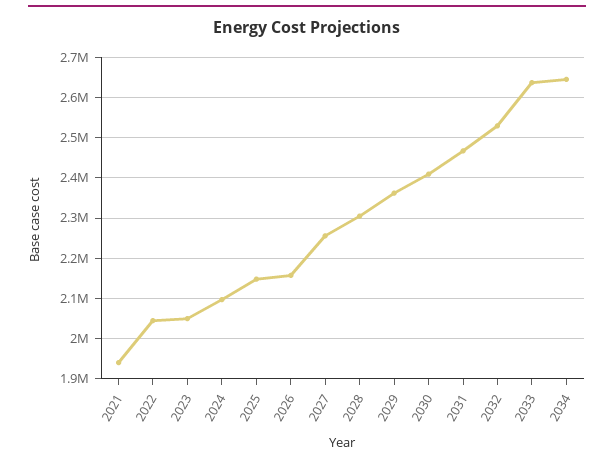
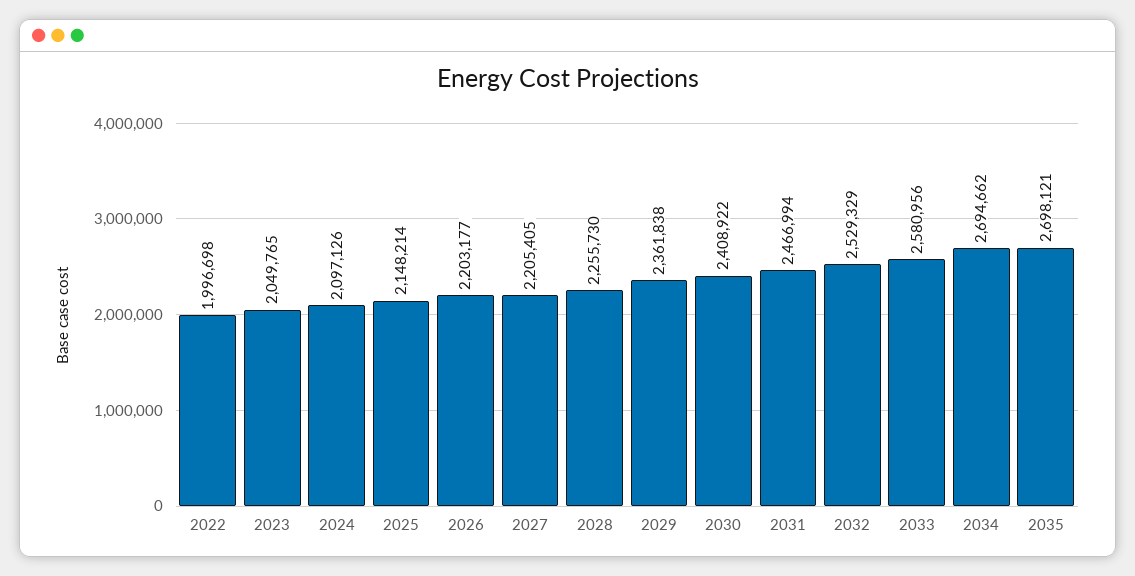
2021: 1940000 -> none
2022: 2040000 -> 1996698
2026: 2160000 -> 2203177
2027: 2260000 -> 2205405
2028: 2300000 -> 2255730
2033: 2640000 -> 2580956
2034: 2640000 -> 2694662
2035: none -> 2698121

